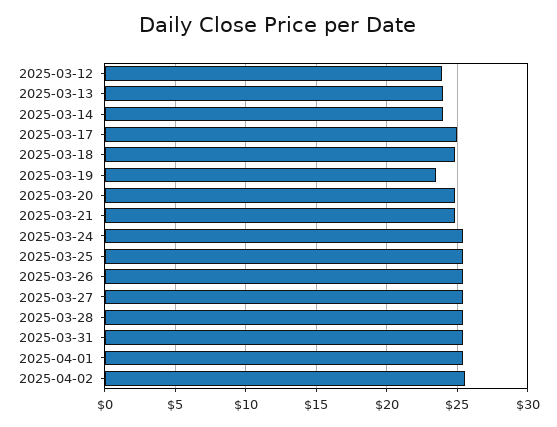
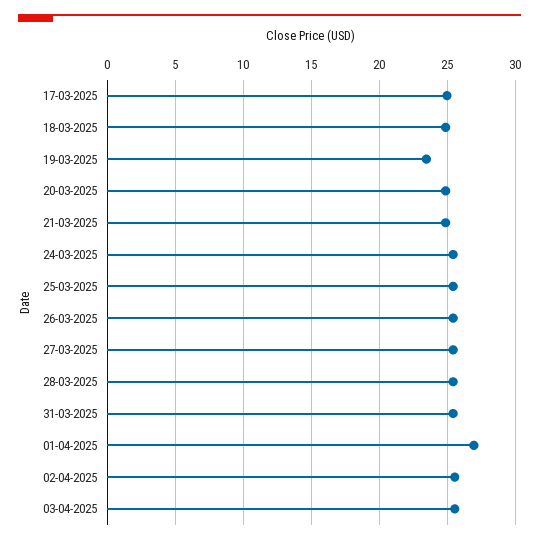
2025-03-12: 24 -> none
2025-03-13: 24 -> none
2025-03-14: 24 -> none
2025-04-01: 25.5 -> 27
03-04-2025: none -> 25.5

